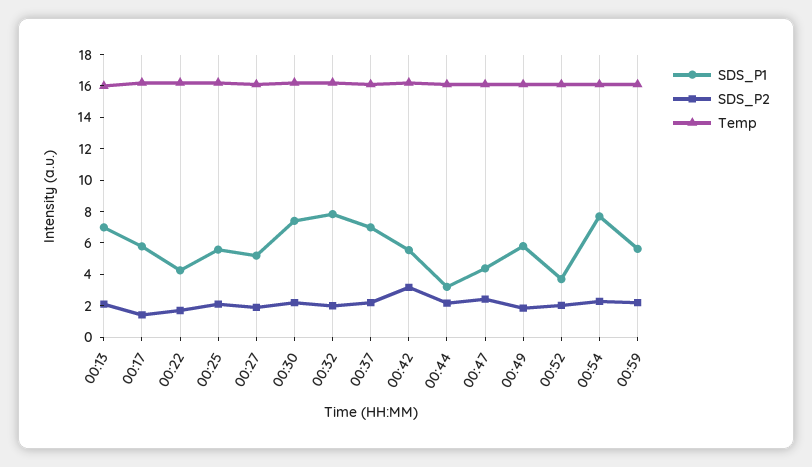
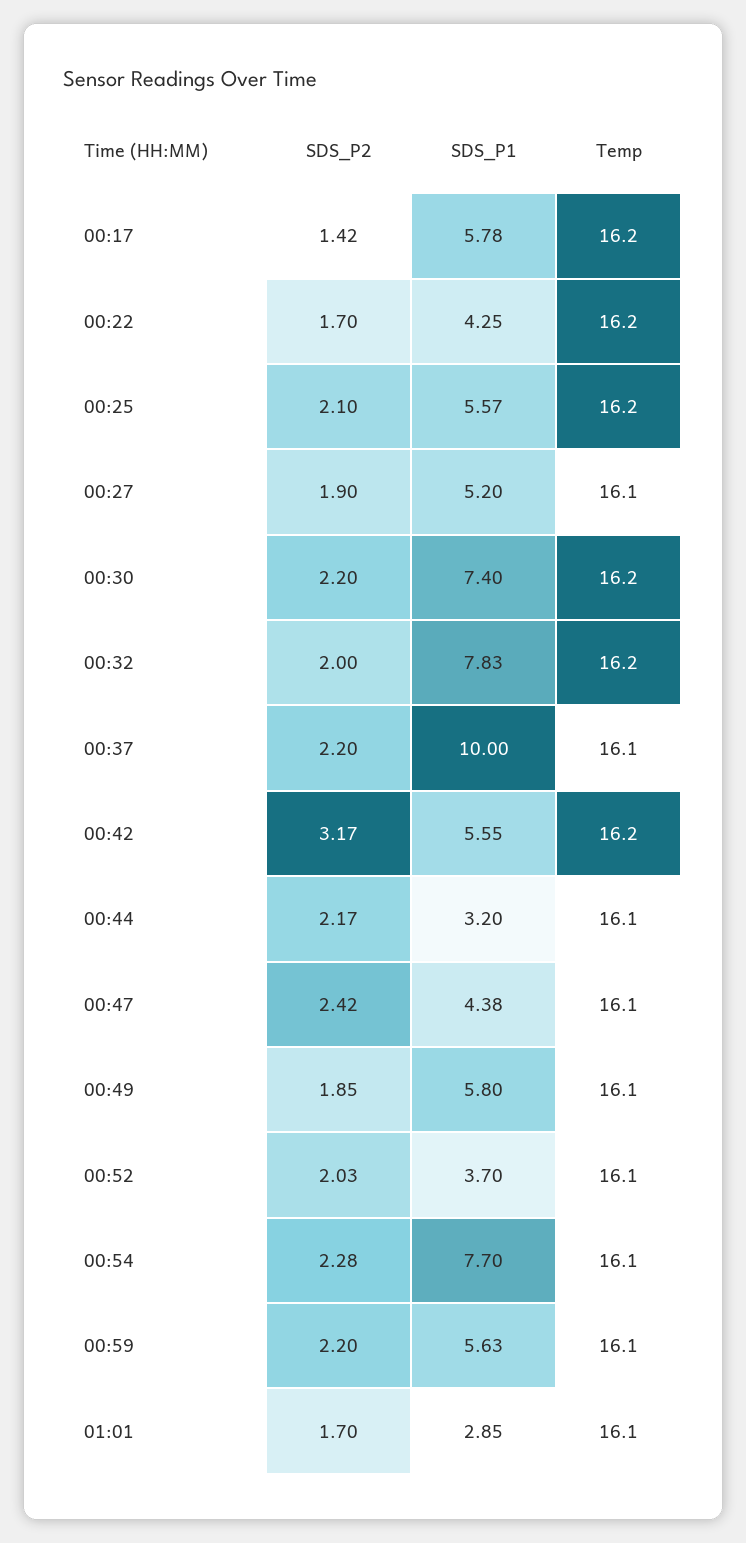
SDS_P1, 00:13: 7 -> none
SDS_P2, 00:13: 2 -> none
Temp, 00:13: 16 -> none
SDS_P1, 00:37: 7 -> 10
SDS_P2, 01:01: none -> 1.7
SDS_P1, 01:01: none -> 2.85
Temp, 01:01: none -> 16.1

